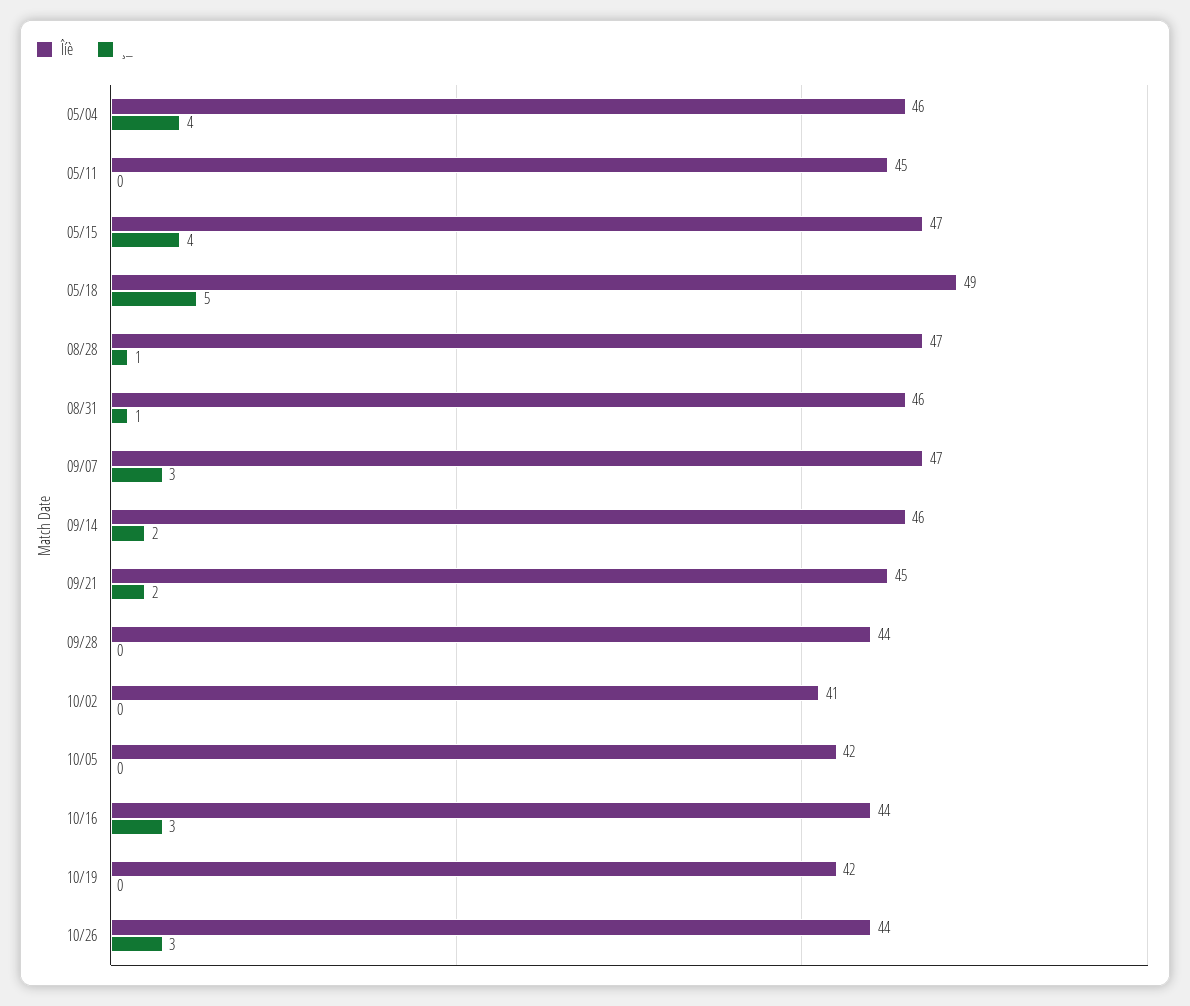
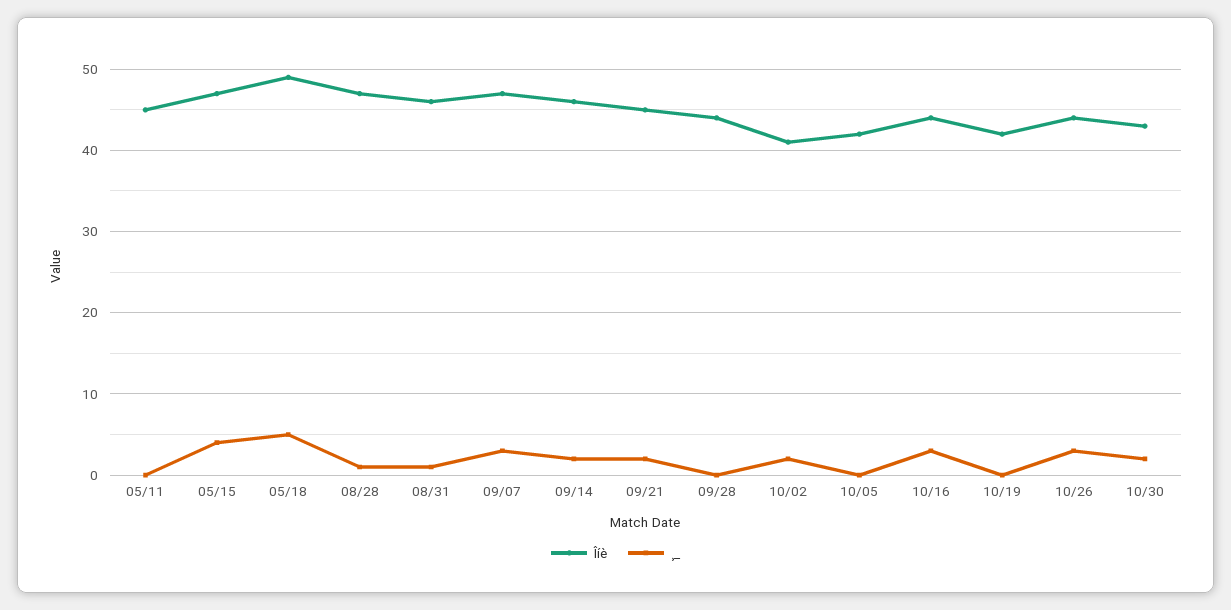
Îíè, 05/04: 46 -> none
¸_, 05/04: 4 -> none
¸_, 10/02: 0 -> 2
Îíè, 10/30: none -> 43
¸_, 10/30: none -> 2

